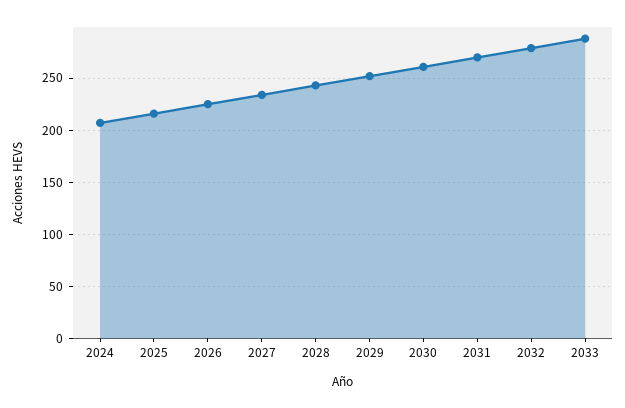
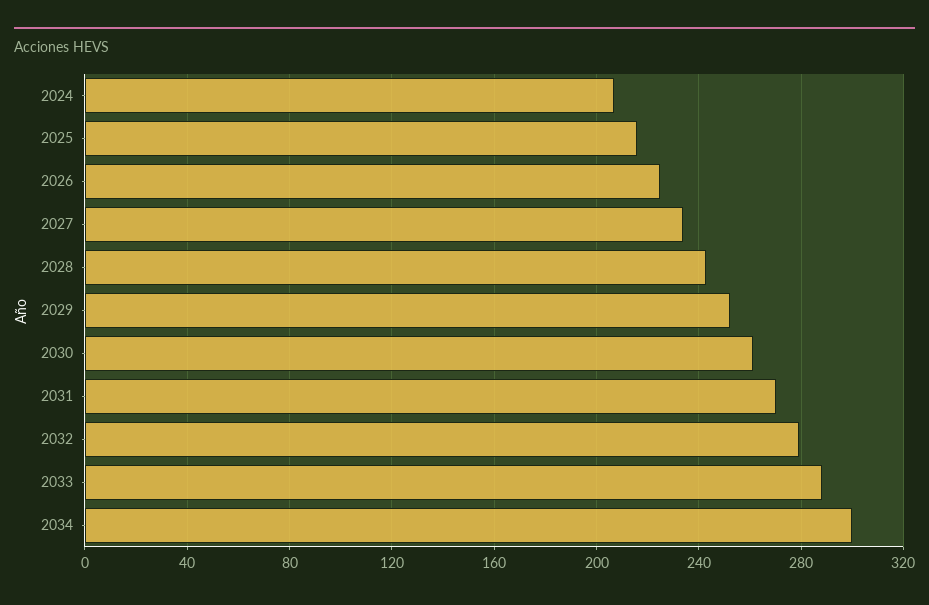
2034: none -> 300

